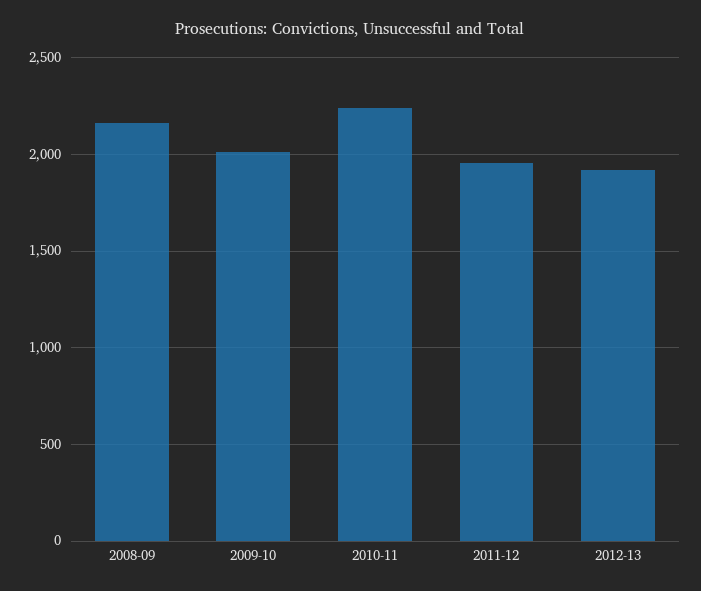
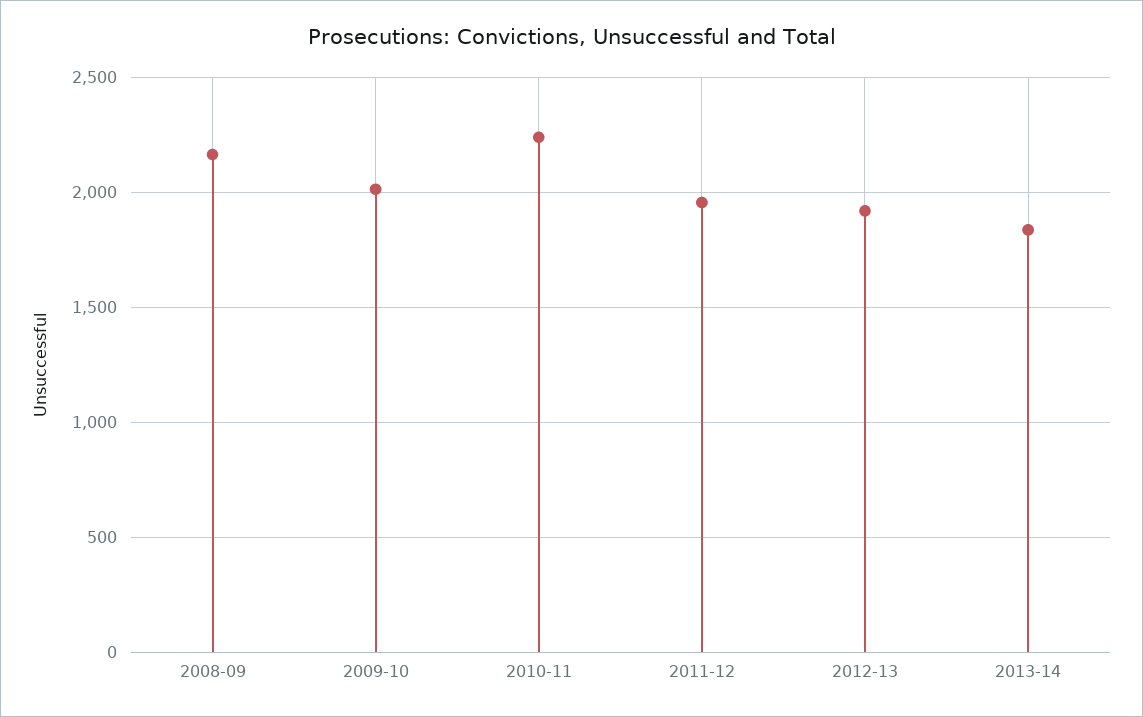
2013-14: none -> 1850

